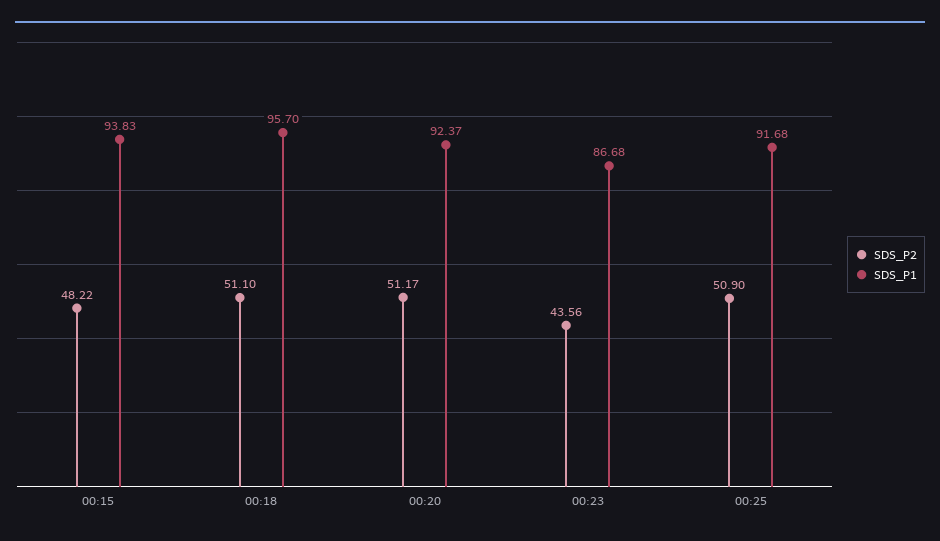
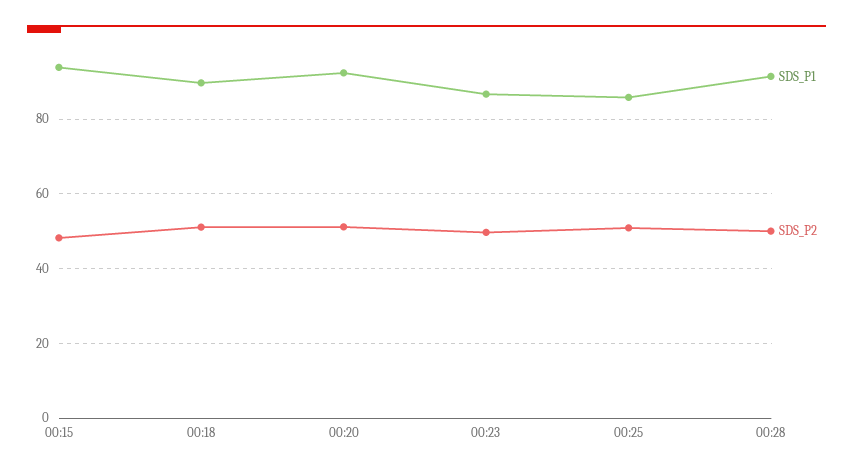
SDS_P1, 00:18: 95.7 -> 90
SDS_P2, 00:23: 43.56 -> 50
SDS_P1, 00:25: 91.68 -> 86
SDS_P1, 00:28: none -> 92
SDS_P2, 00:28: none -> 50

